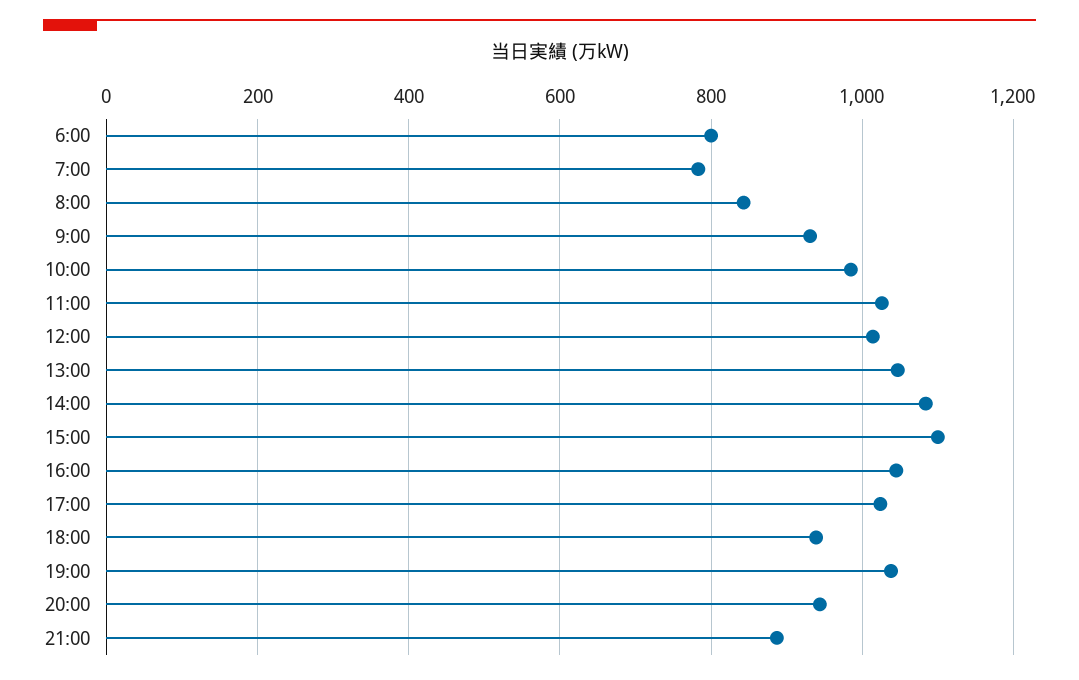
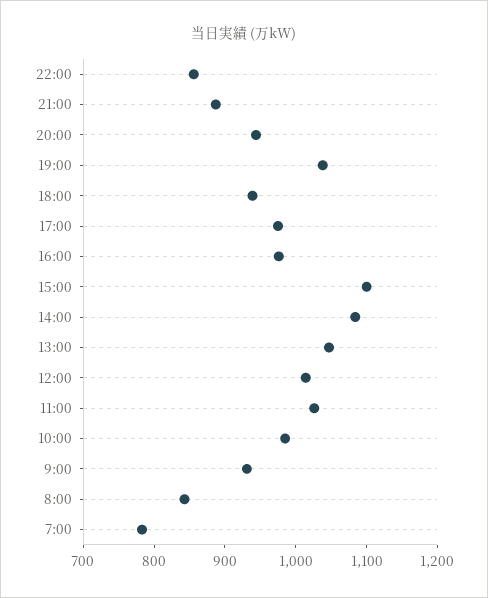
6:00: 800 -> none
16:00: 1040 -> 980
17:00: 1020 -> 980
22:00: none -> 860

